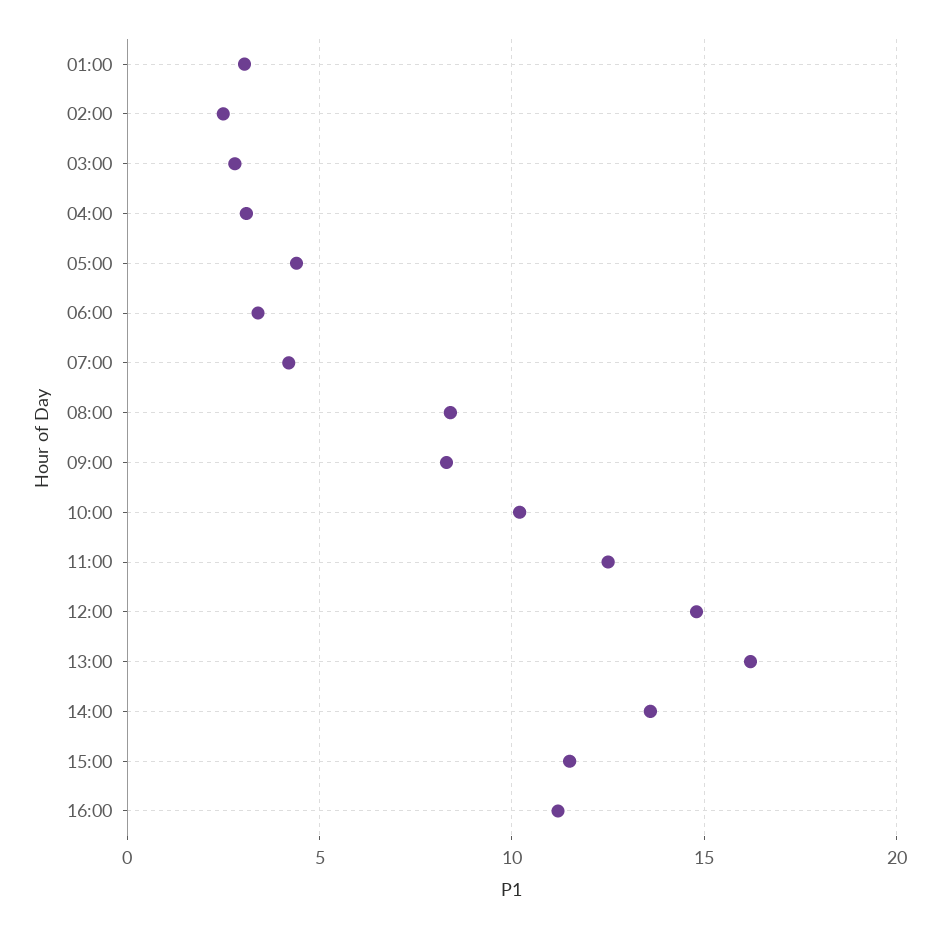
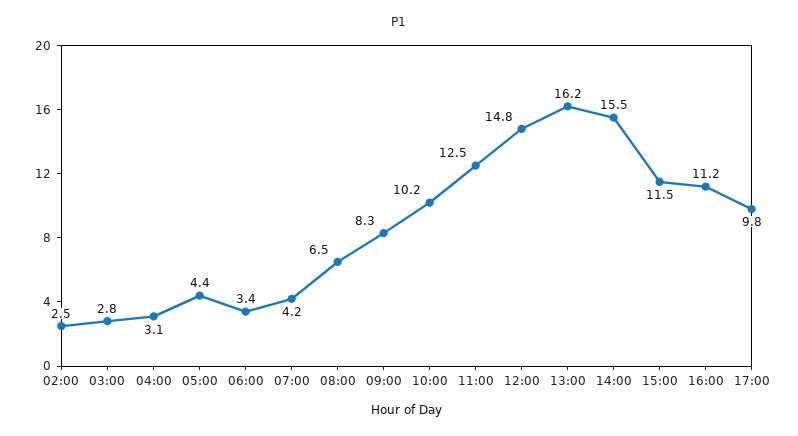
01:00: 3 -> none
08:00: 8.5 -> 6.5
14:00: 13.5 -> 15.5
17:00: none -> 9.8

